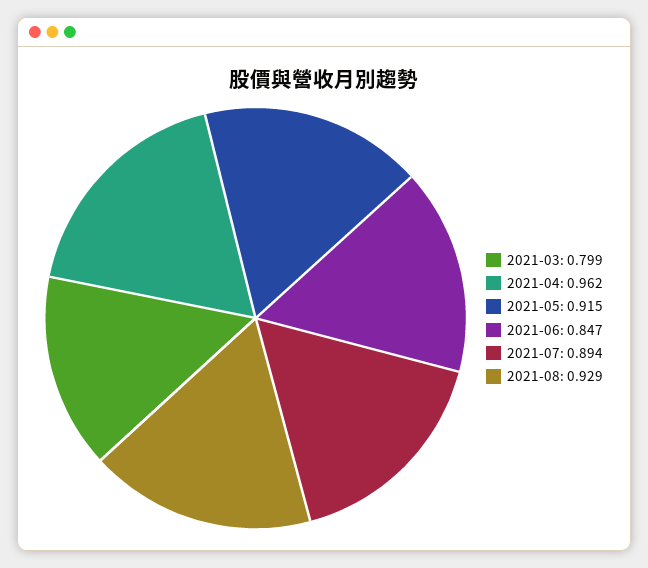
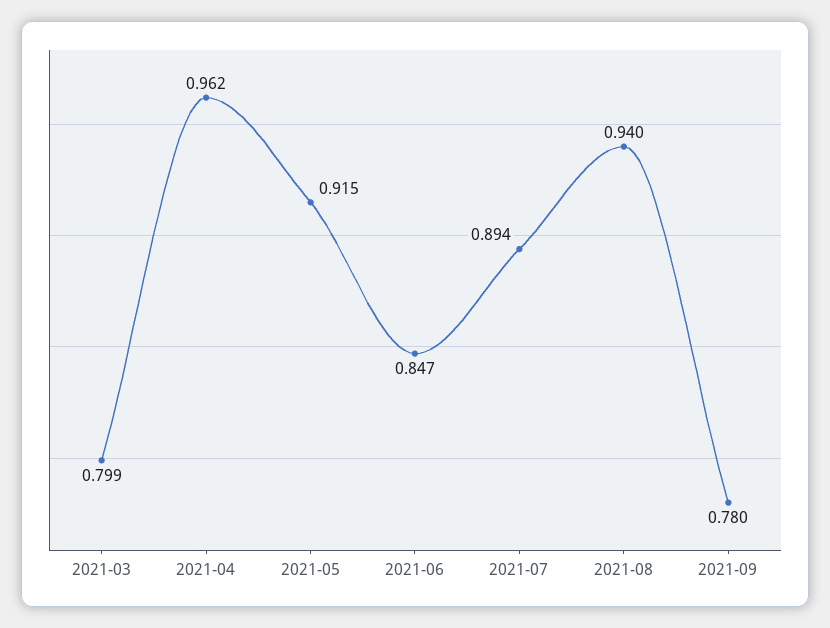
2021-08: 0.929 -> 0.94
2021-09: none -> 0.78

